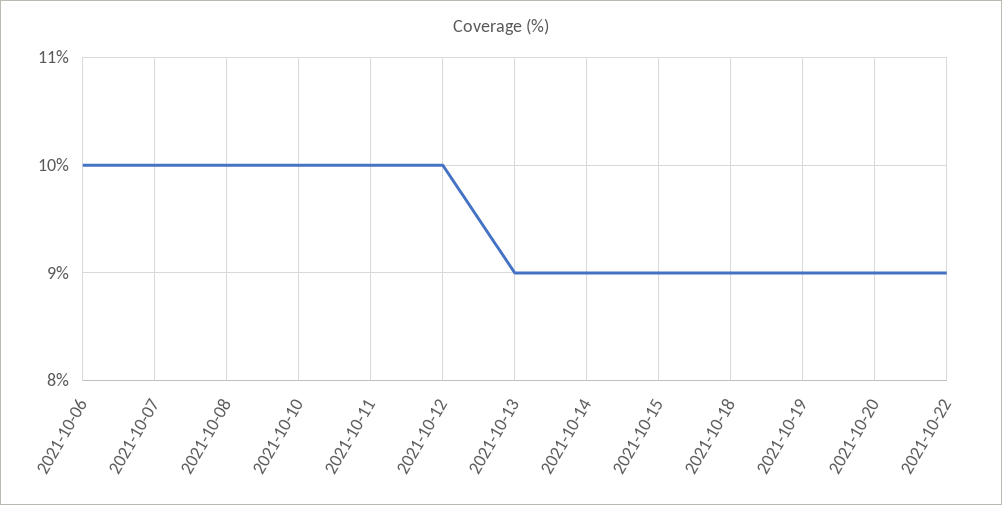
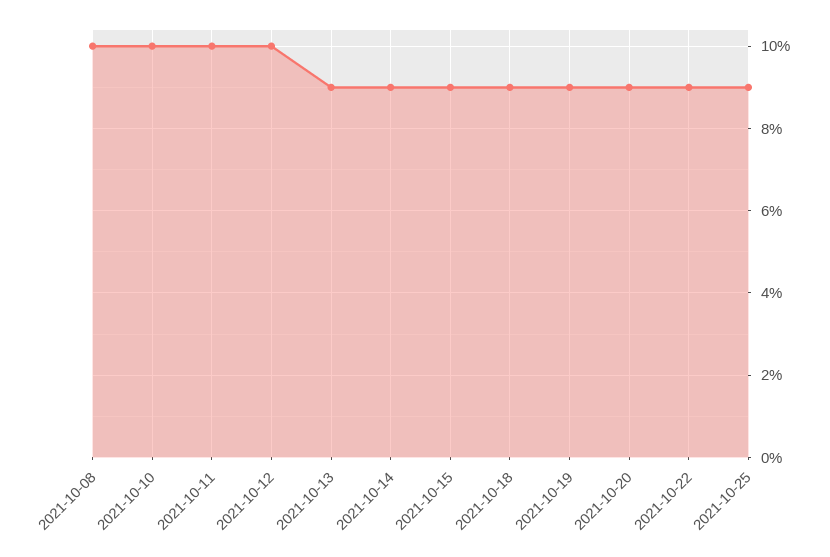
2021-10-06: 10 -> none
2021-10-07: 10 -> none
2021-10-25: none -> 9

